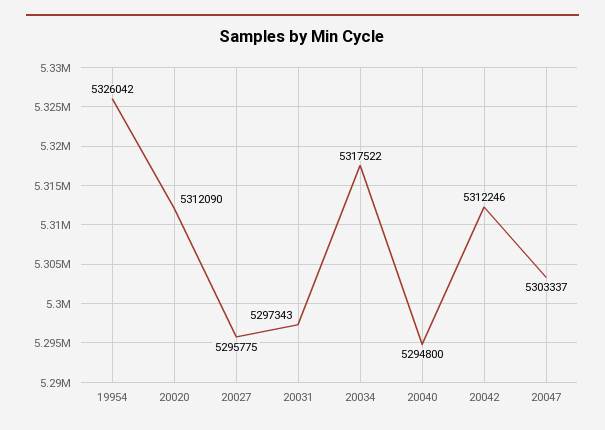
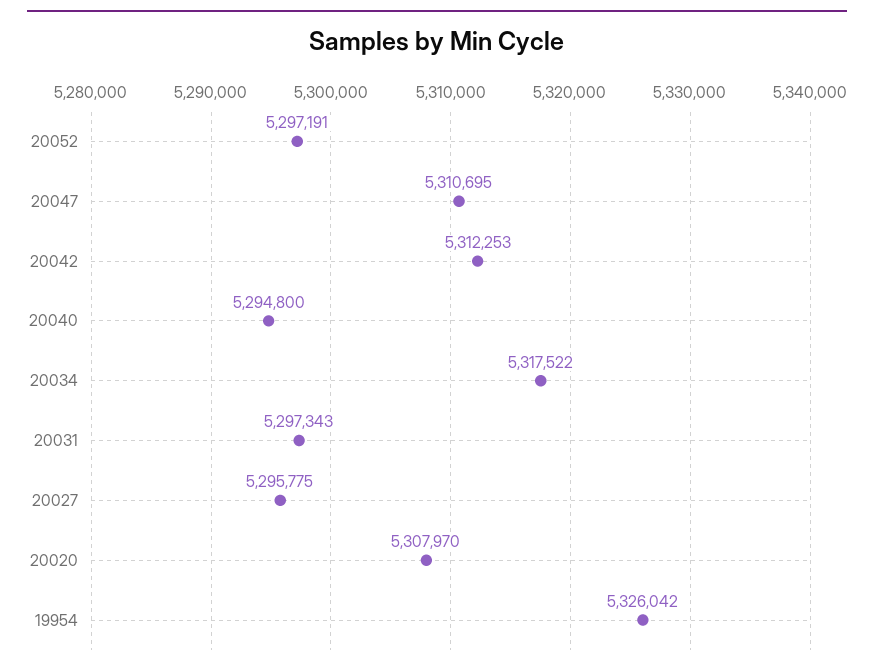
20020: 5312090 -> 5307970
20042: 5312246 -> 5312253
20047: 5303337 -> 5310695
20052: none -> 5297191

